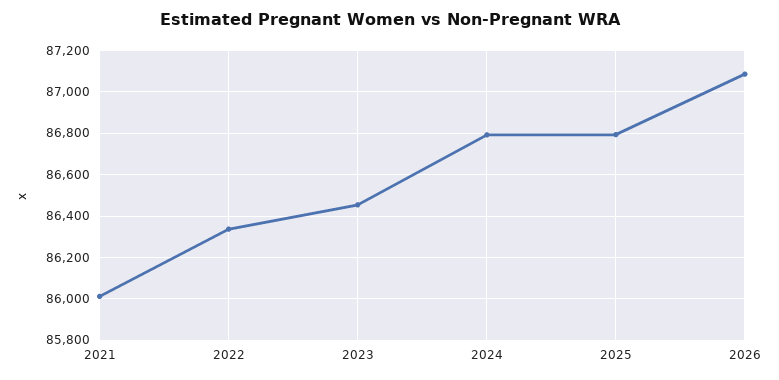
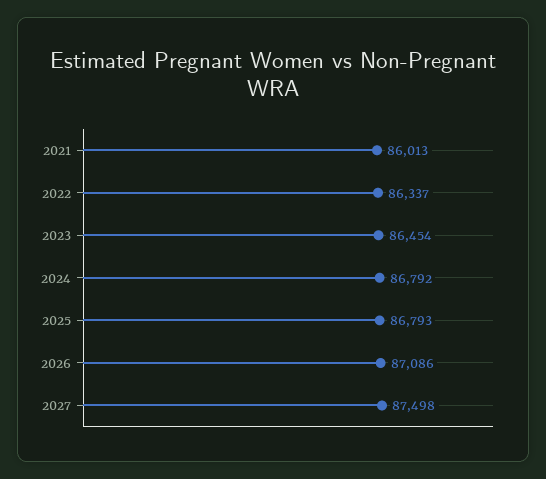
2027: none -> 87498

